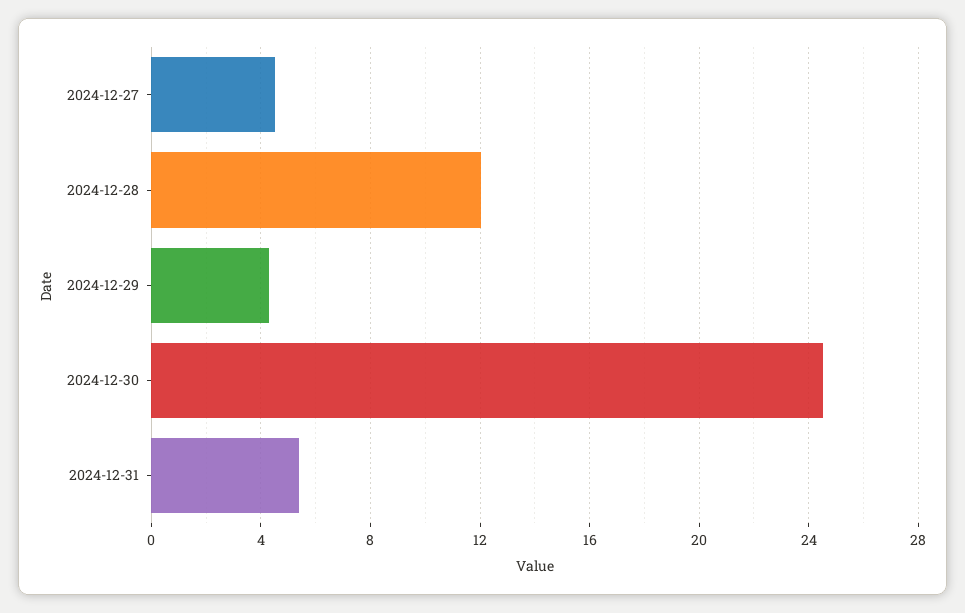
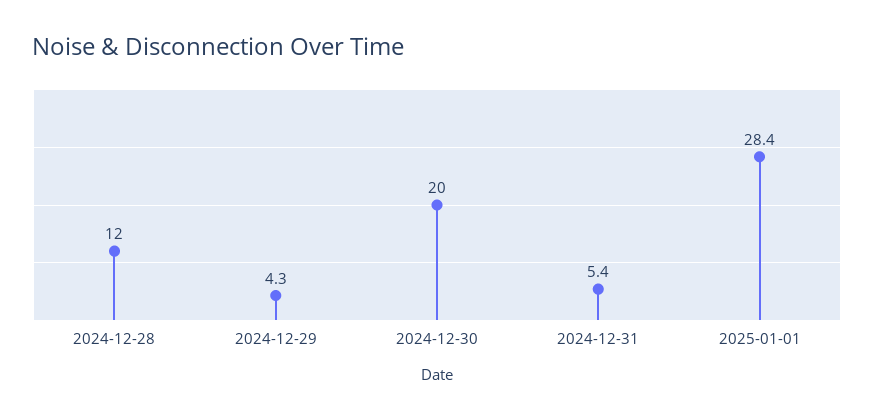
2024-12-27: 4.5 -> none
2024-12-30: 24.5 -> 20
2025-01-01: none -> 28.4

